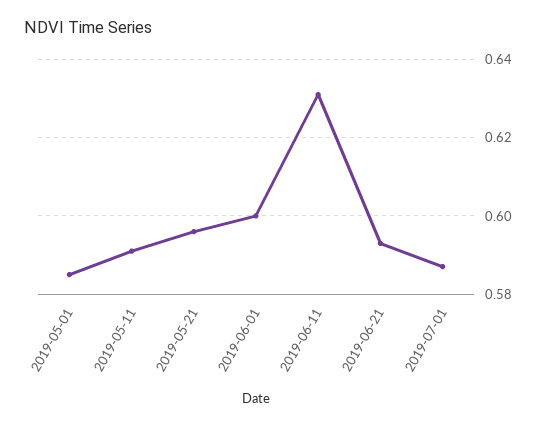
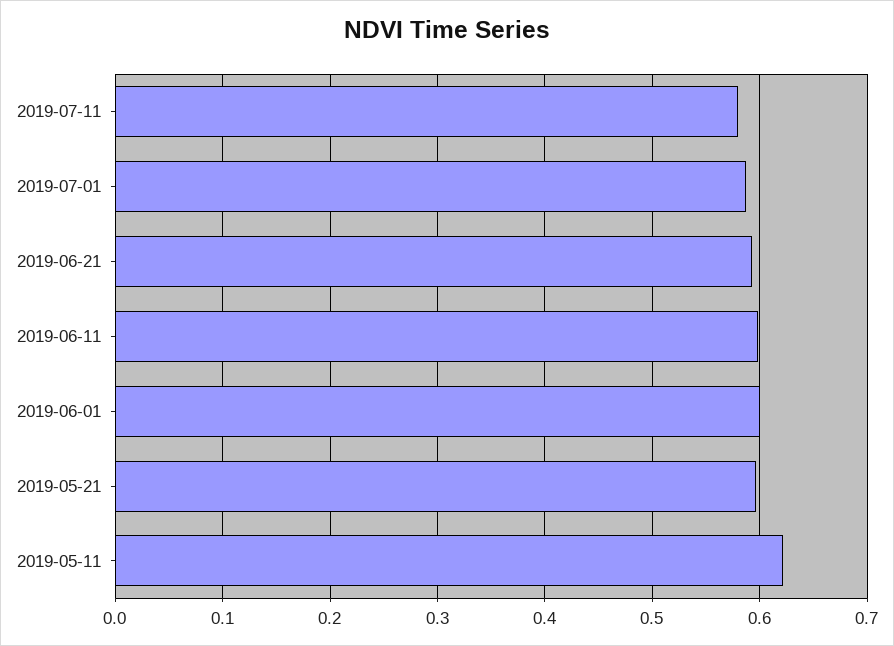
2019-05-01: 0.585 -> none
2019-05-11: 0.59 -> 0.62
2019-06-11: 0.63 -> 0.6
2019-07-11: none -> 0.58

